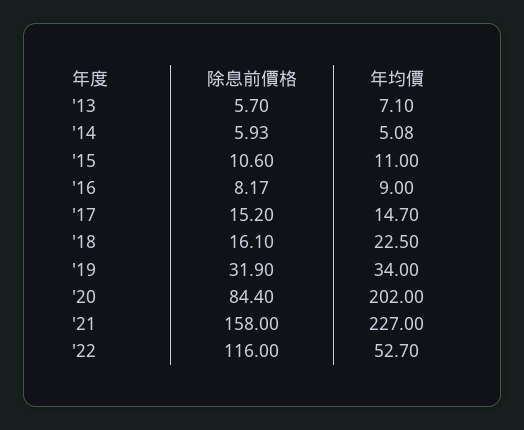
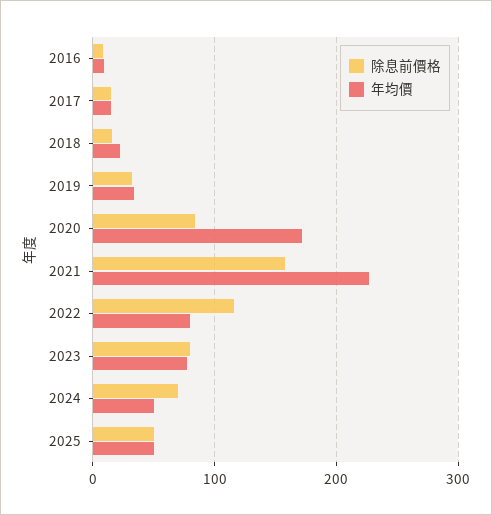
除息前價格, '13: 5.7 -> none
年均價, '13: 7.1 -> none
除息前價格, '14: 5.93 -> none
年均價, '14: 5.08 -> none
除息前價格, '15: 10.6 -> none
年均價, '15: 11 -> none
年均價, '20: 202 -> 170
年均價, '22: 52.7 -> 80
除息前價格, 2023: none -> 80
年均價, 2023: none -> 80
除息前價格, 2024: none -> 70
年均價, 2024: none -> 50
除息前價格, 2025: none -> 50
年均價, 2025: none -> 50

